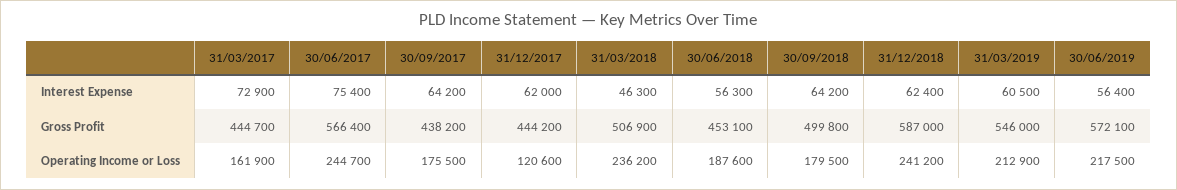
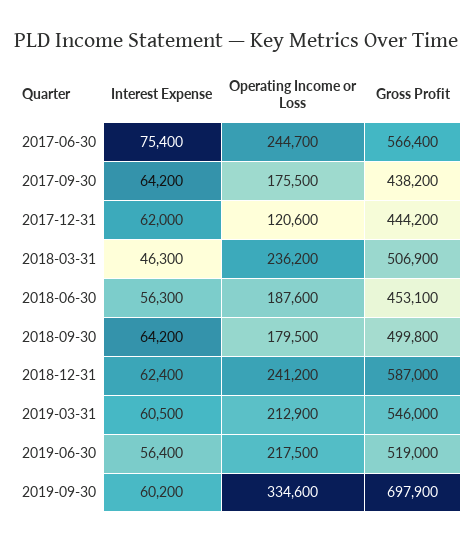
31/03/2017, Interest Expense: 72900 -> none
31/03/2017, Gross Profit: 444700 -> none
30/06/2019, Gross Profit: 572100 -> 519000
31/03/2017, Operating Income or Loss: 161900 -> none
2019-09-30, Interest Expense: none -> 60200
2019-09-30, Operating Income or Loss: none -> 334600
2019-09-30, Gross Profit: none -> 697900

